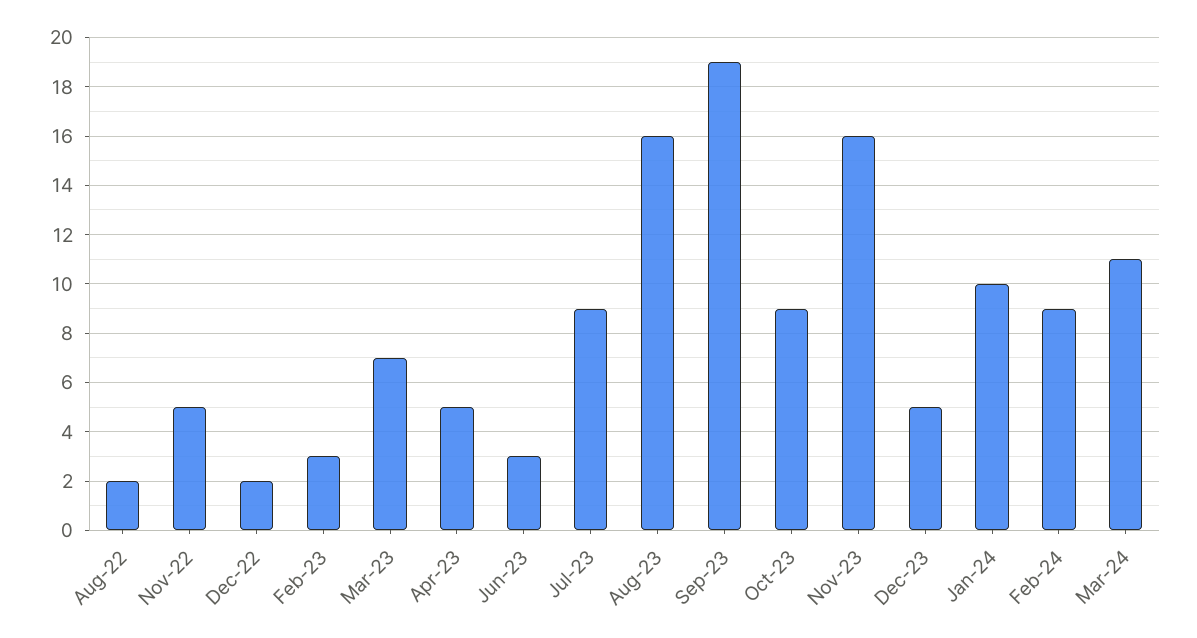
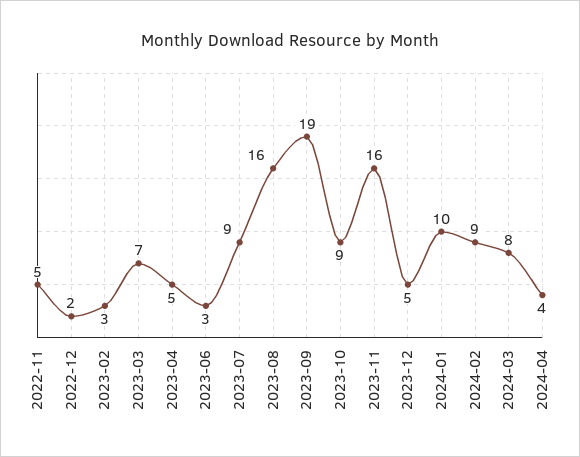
Aug-22: 2 -> none
Mar-24: 11 -> 8
2024-04: none -> 4

